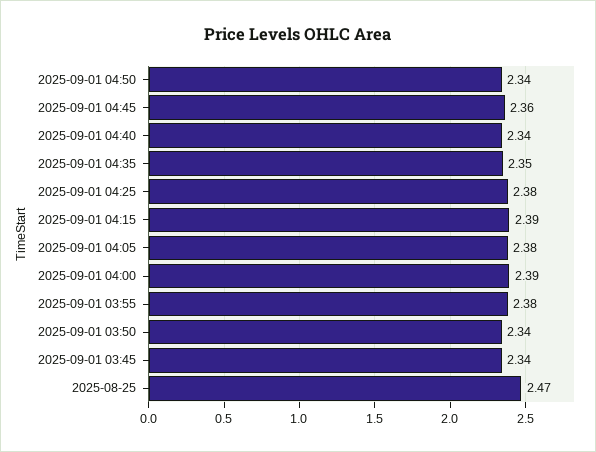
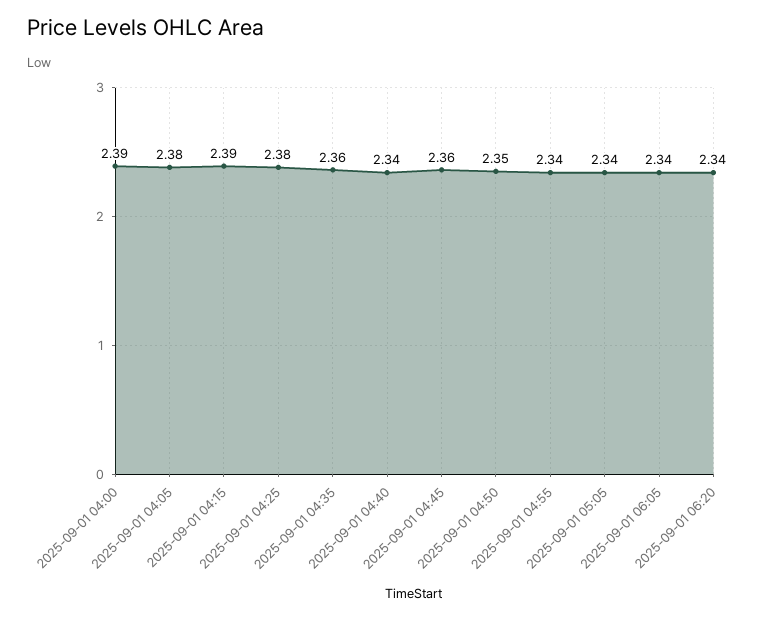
2025-09-01 04:50: 2.34 -> 2.35
2025-09-01 04:35: 2.35 -> 2.36
2025-09-01 03:55: 2.38 -> none
2025-09-01 03:50: 2.34 -> none
2025-09-01 03:45: 2.34 -> none
2025-08-25: 2.47 -> none
2025-09-01 04:55: none -> 2.34
2025-09-01 05:05: none -> 2.34
2025-09-01 06:05: none -> 2.34
2025-09-01 06:20: none -> 2.34

